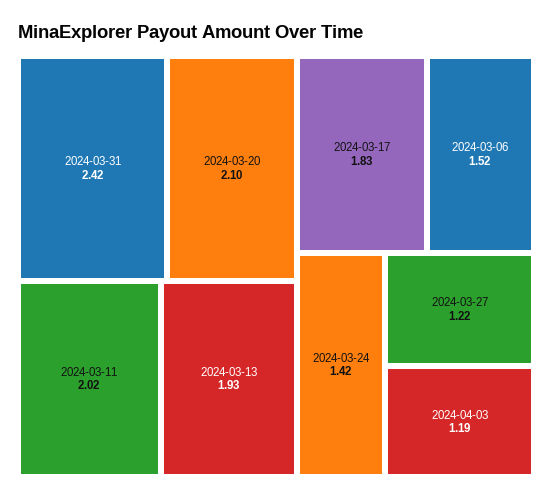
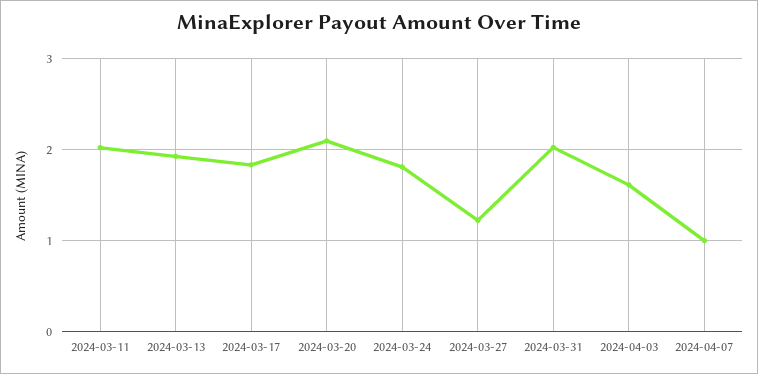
2024-03-31: 2.42 -> 2
2024-03-06: 1.52 -> none
2024-03-24: 1.42 -> 1.8
2024-04-03: 1.19 -> 1.6
2024-04-07: none -> 1

